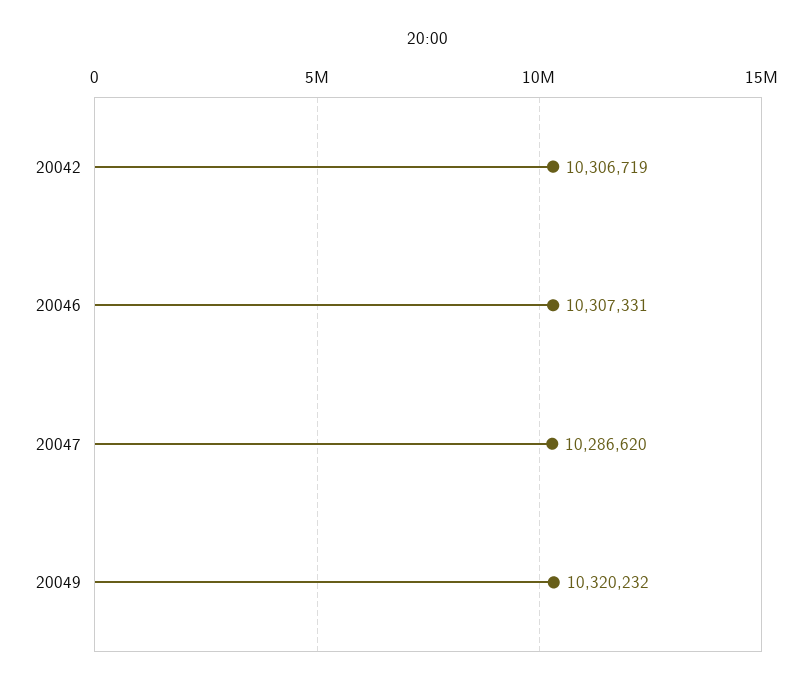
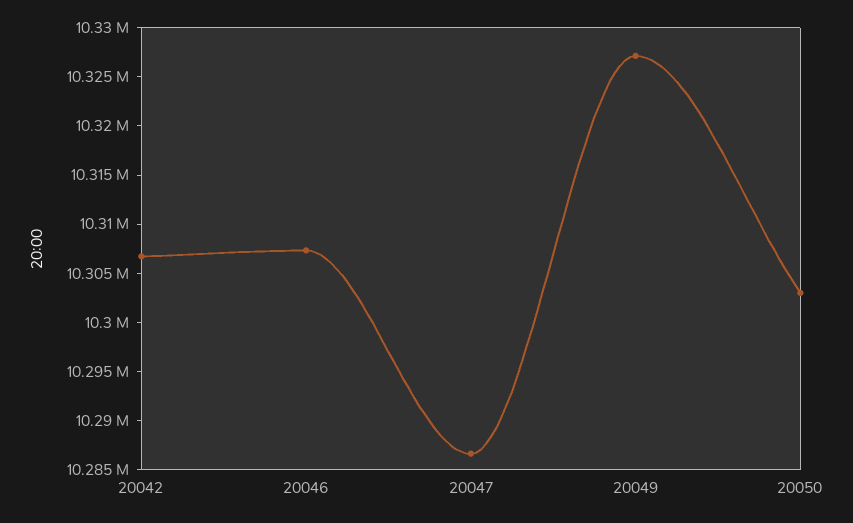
20049: 10320232 -> 10327000
20050: none -> 10303000

